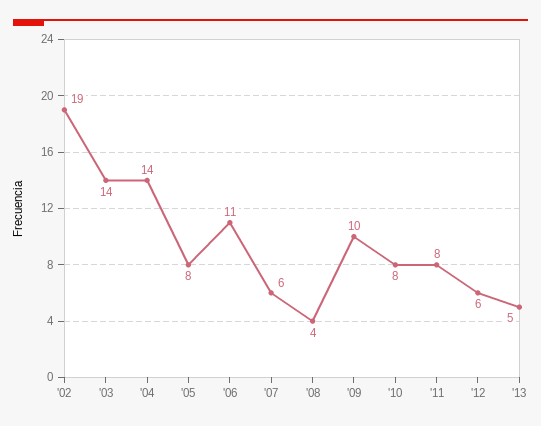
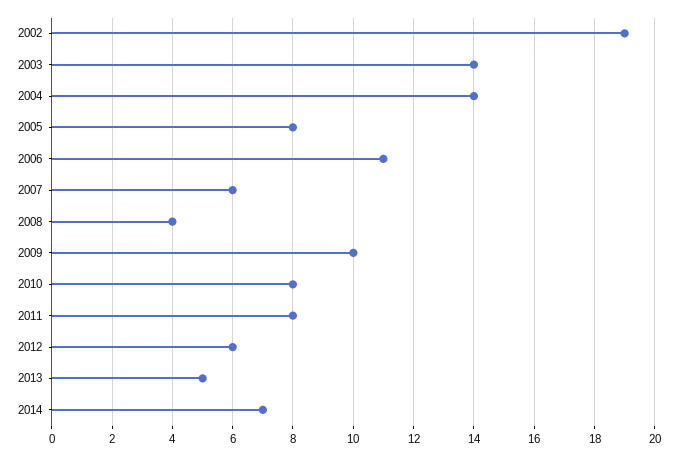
2014: none -> 7

